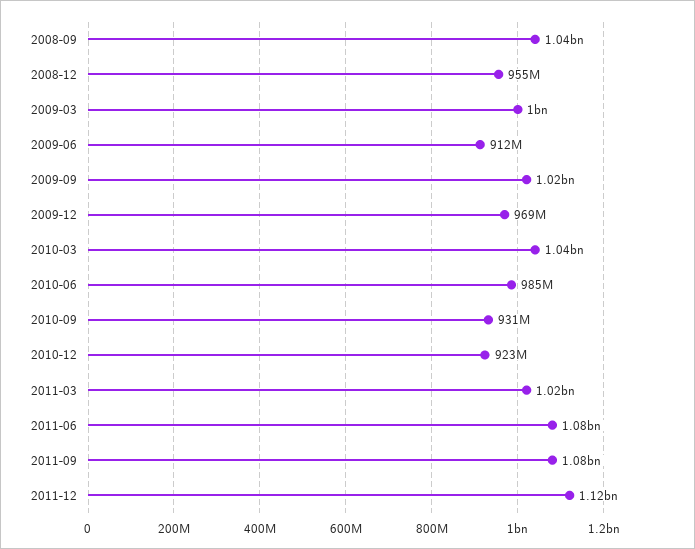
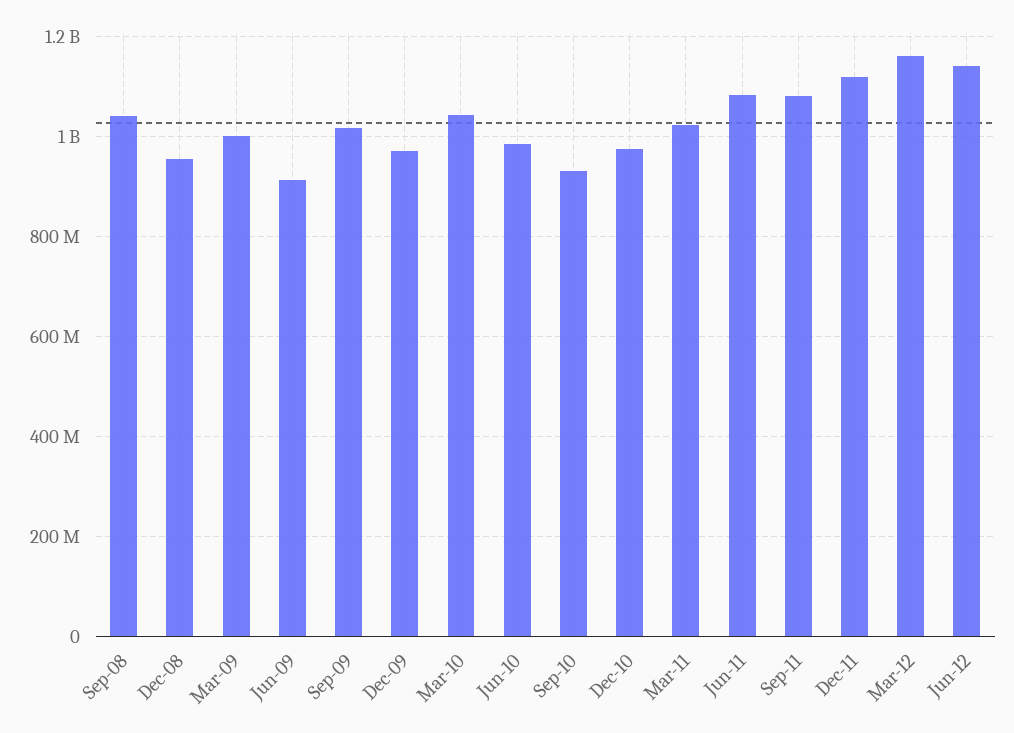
2010-12: 923000000 -> 980000000
Mar-12: none -> 1160000000
Jun-12: none -> 1140000000

